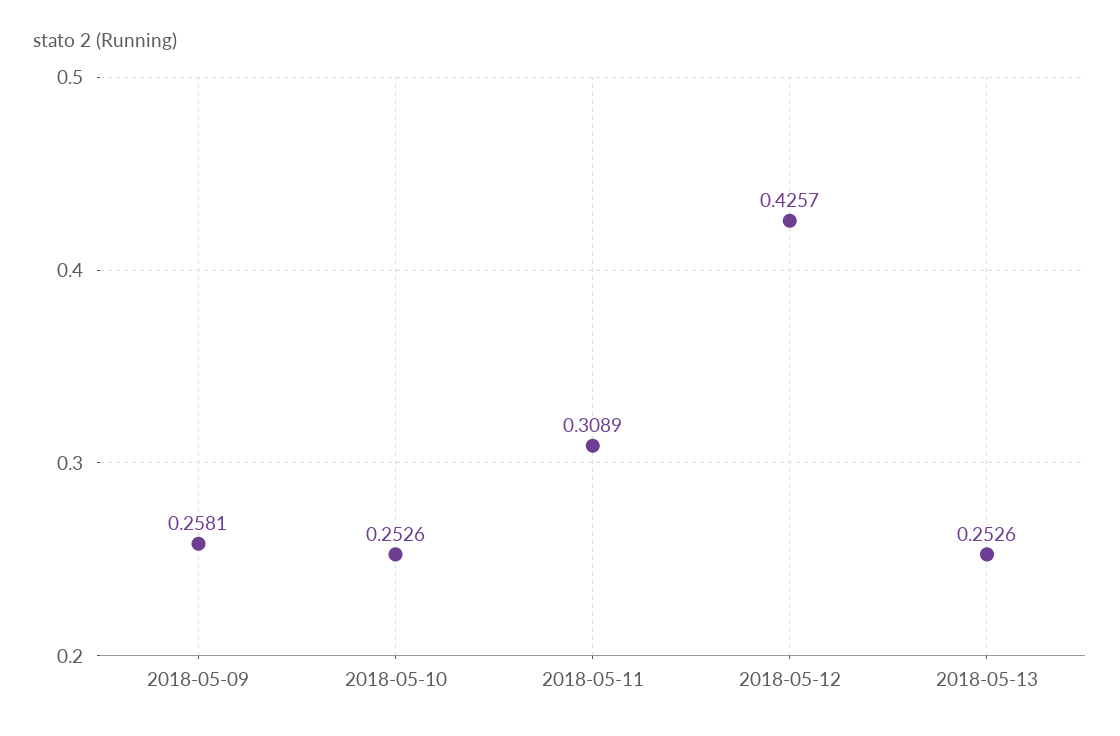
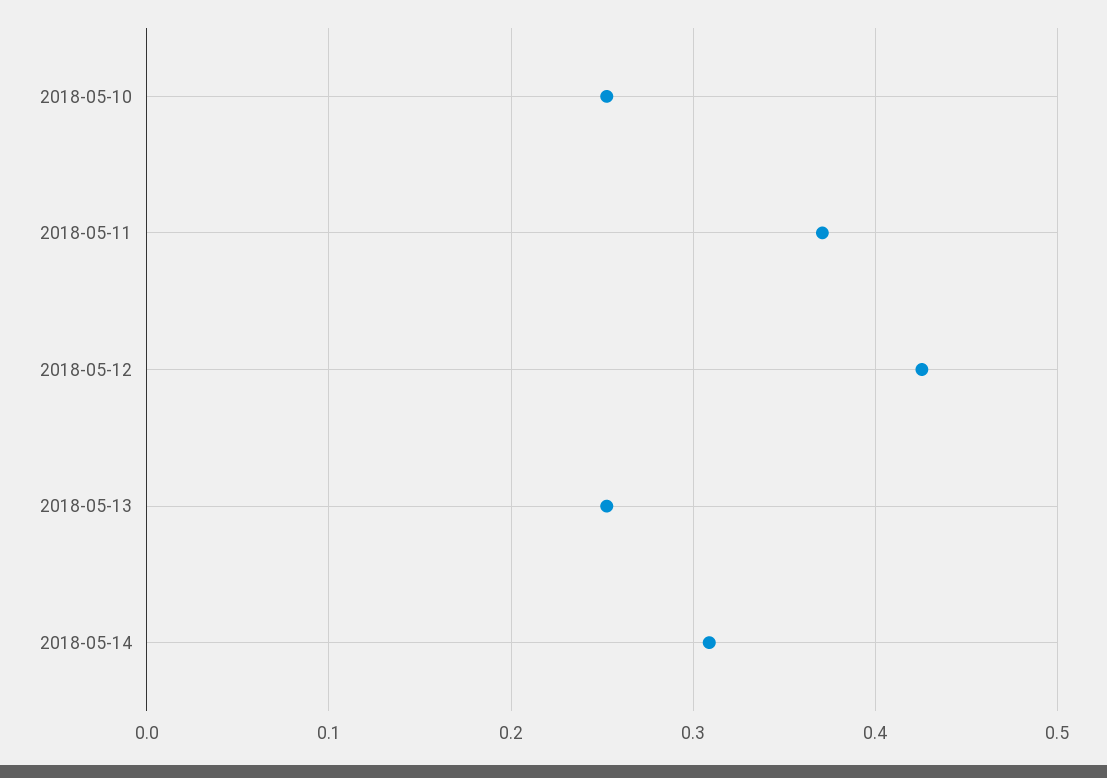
2018-05-09: 0.2581 -> none
2018-05-11: 0.3089 -> 0.37
2018-05-14: none -> 0.31

